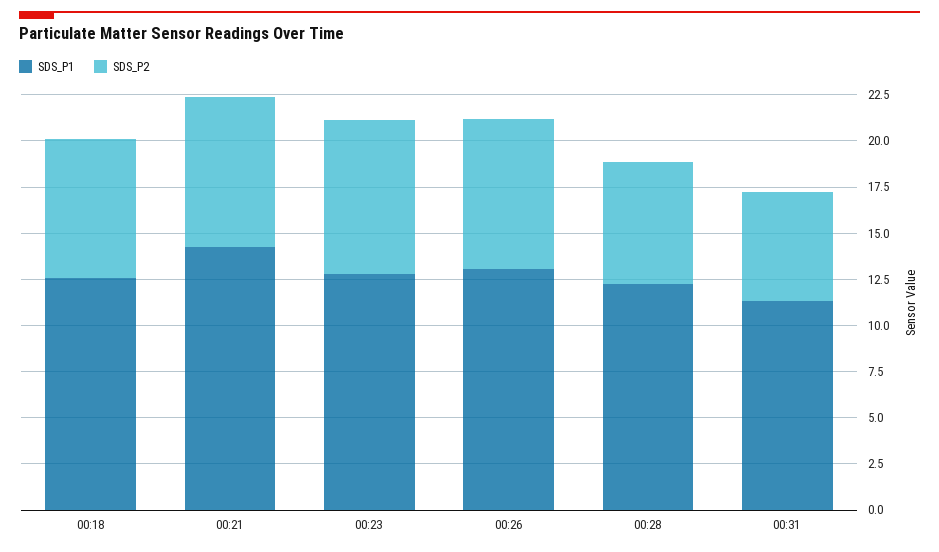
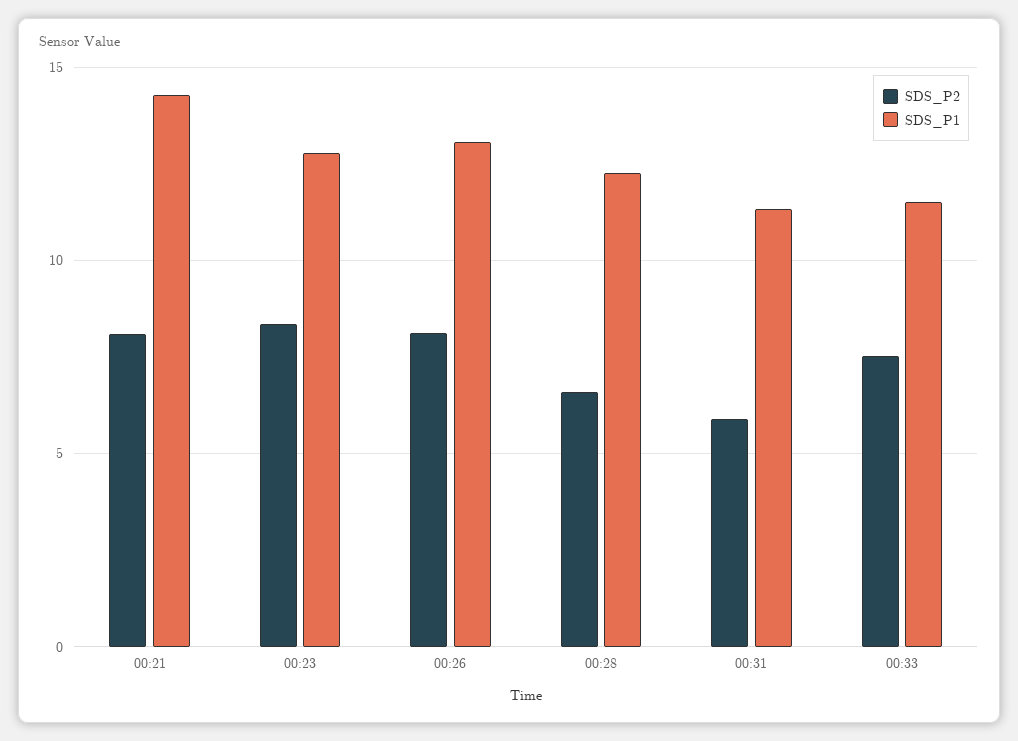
SDS_P1, 00:18: 12.5 -> none
SDS_P2, 00:18: 7.5 -> none
SDS_P2, 00:33: none -> 7.5
SDS_P1, 00:33: none -> 11.5

